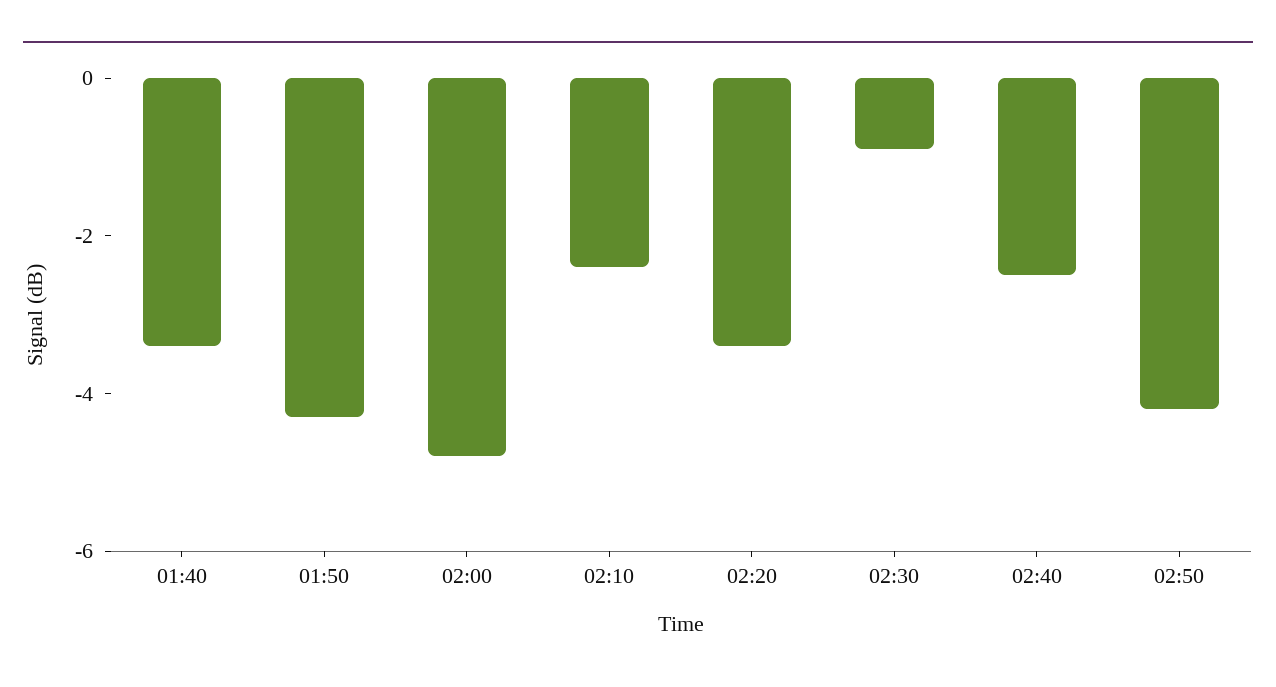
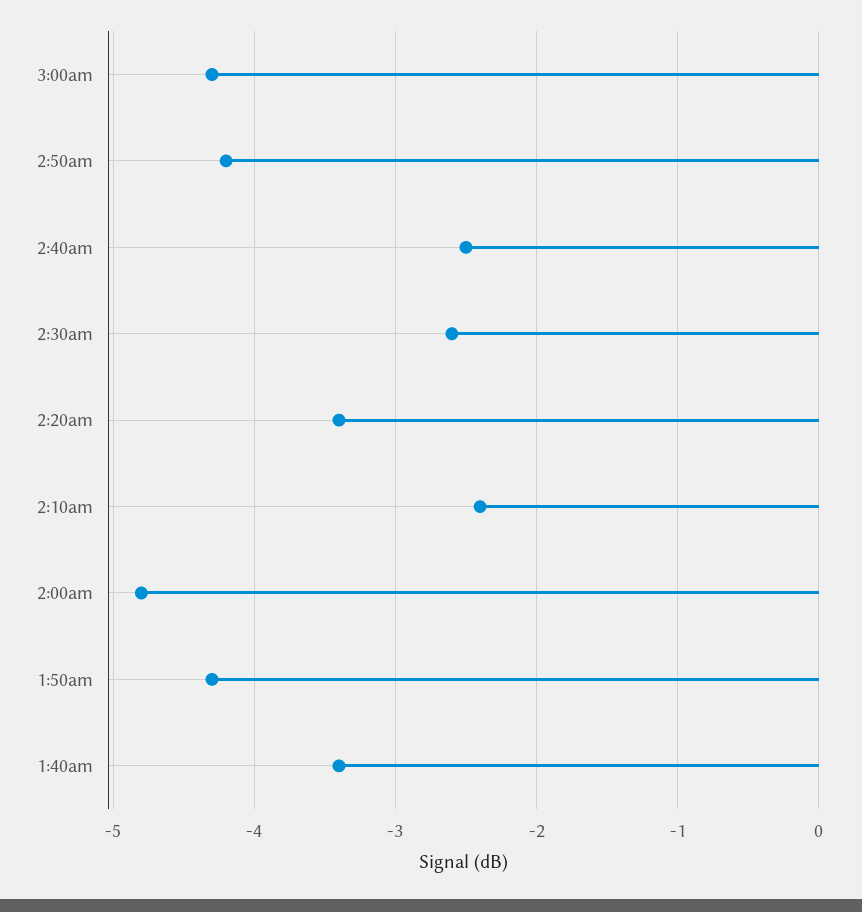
02:30: -1 -> -2.6
3:00am: none -> -4.3

